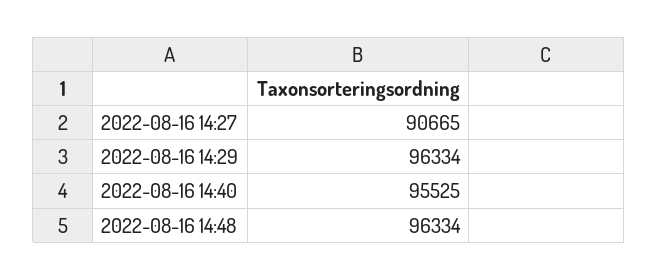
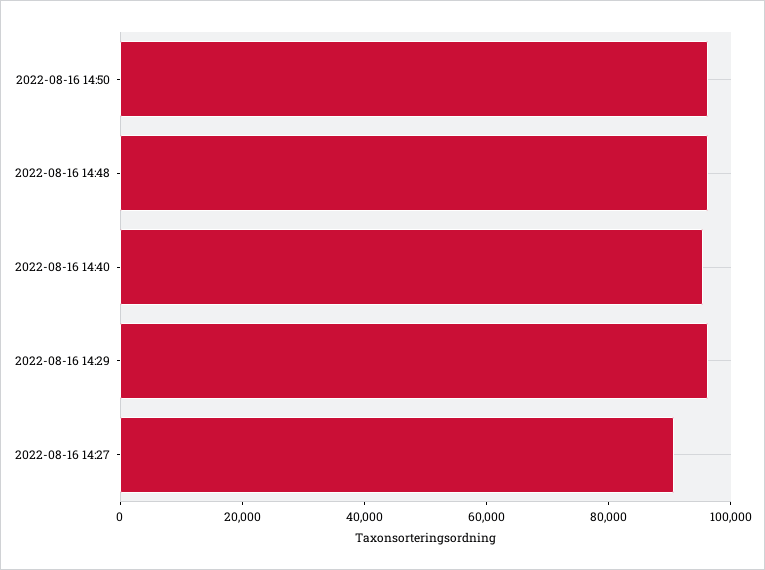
2022-08-16 14:50: none -> 95000

